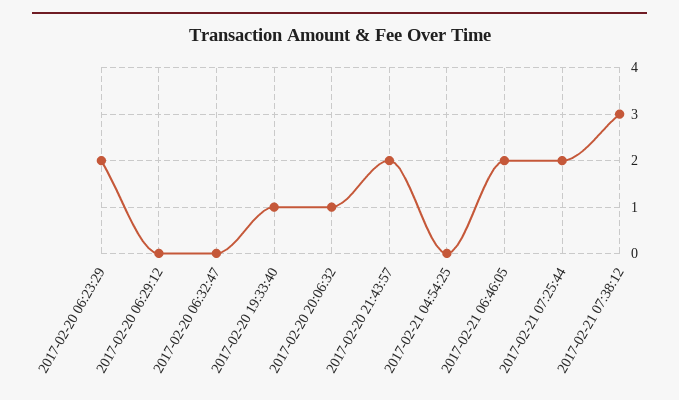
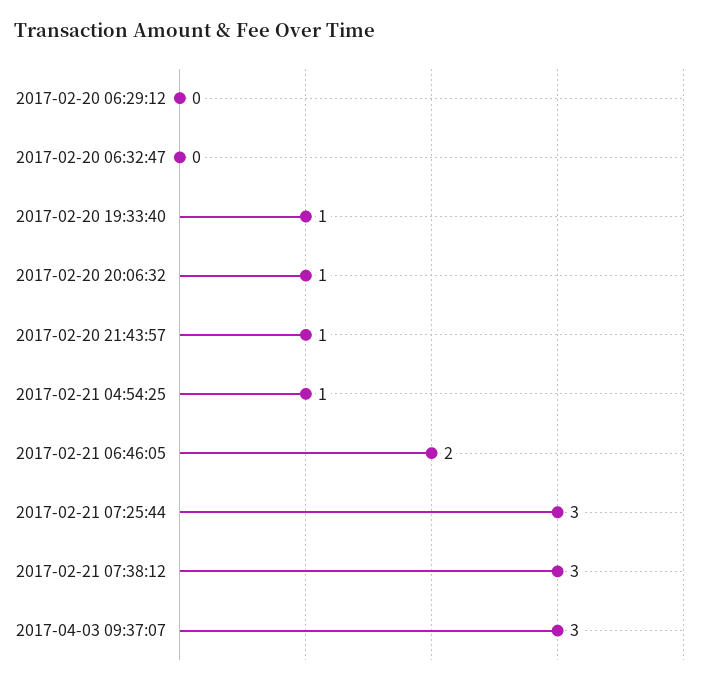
2017-02-20 06:23:29: 2 -> none
2017-02-20 21:43:57: 2 -> 1
2017-02-21 04:54:25: 0 -> 1
2017-02-21 07:25:44: 2 -> 3
2017-04-03 09:37:07: none -> 3

